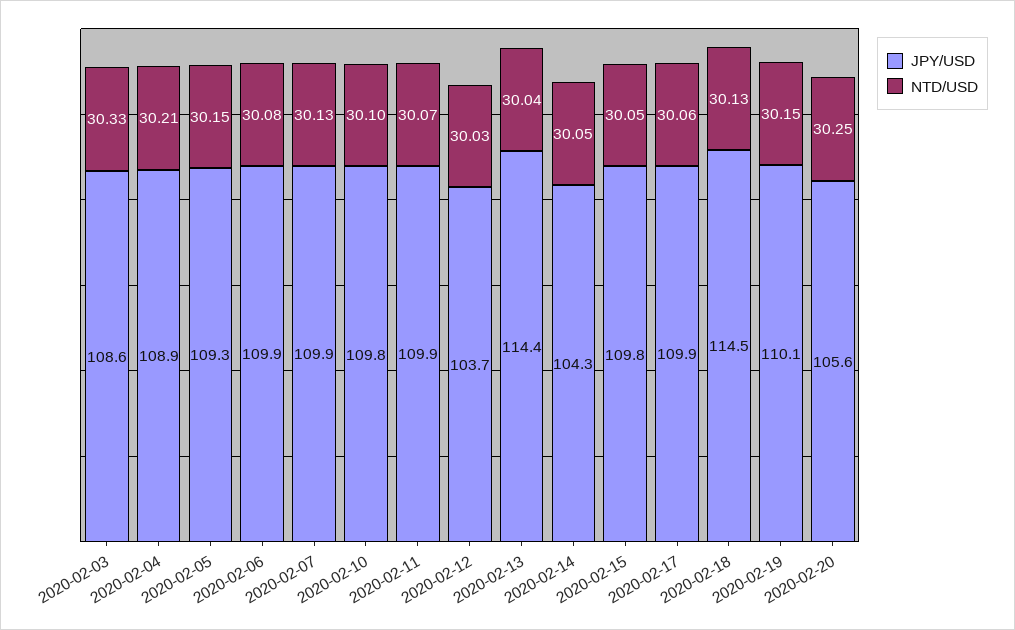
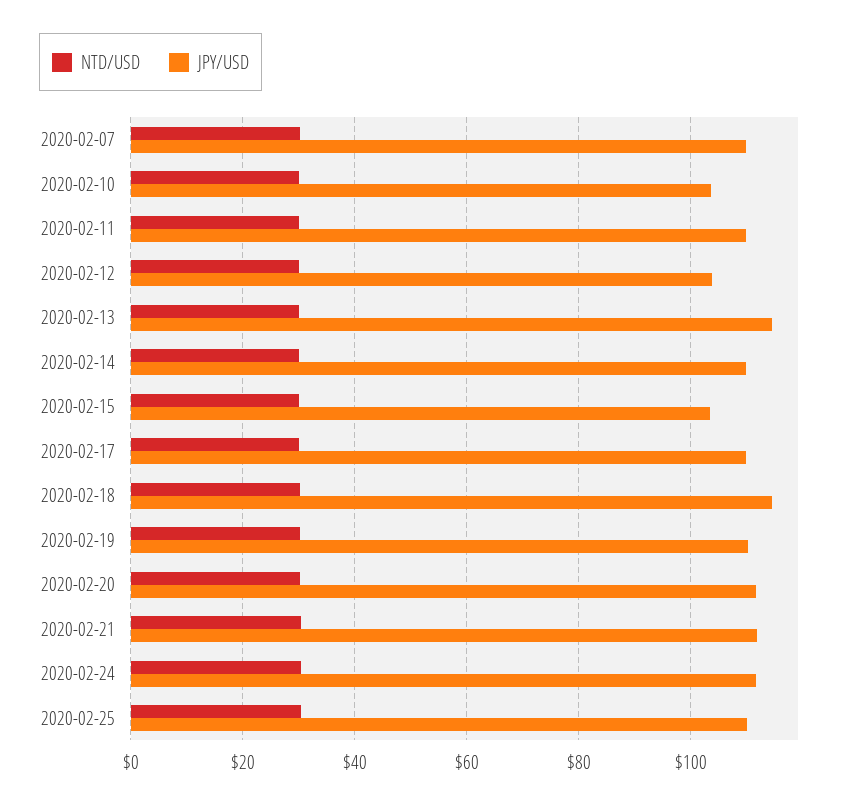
JPY/USD, 2020-02-03: 108.6 -> none
NTD/USD, 2020-02-03: 30.33 -> none
JPY/USD, 2020-02-04: 108.9 -> none
NTD/USD, 2020-02-04: 30.21 -> none
JPY/USD, 2020-02-05: 109.3 -> none
NTD/USD, 2020-02-05: 30.15 -> none
JPY/USD, 2020-02-06: 109.9 -> none
NTD/USD, 2020-02-06: 30.08 -> none
JPY/USD, 2020-02-10: 109.8 -> 104
JPY/USD, 2020-02-14: 104.3 -> 110
JPY/USD, 2020-02-15: 109.8 -> 104
JPY/USD, 2020-02-20: 105.6 -> 112
NTD/USD, 2020-02-21: none -> 30
JPY/USD, 2020-02-21: none -> 112
NTD/USD, 2020-02-24: none -> 30
JPY/USD, 2020-02-24: none -> 112
NTD/USD, 2020-02-25: none -> 30
JPY/USD, 2020-02-25: none -> 110

